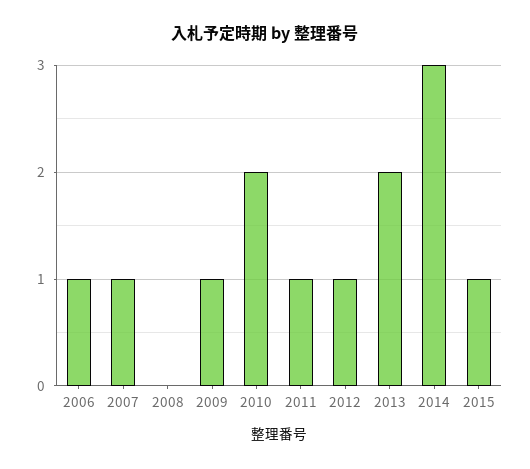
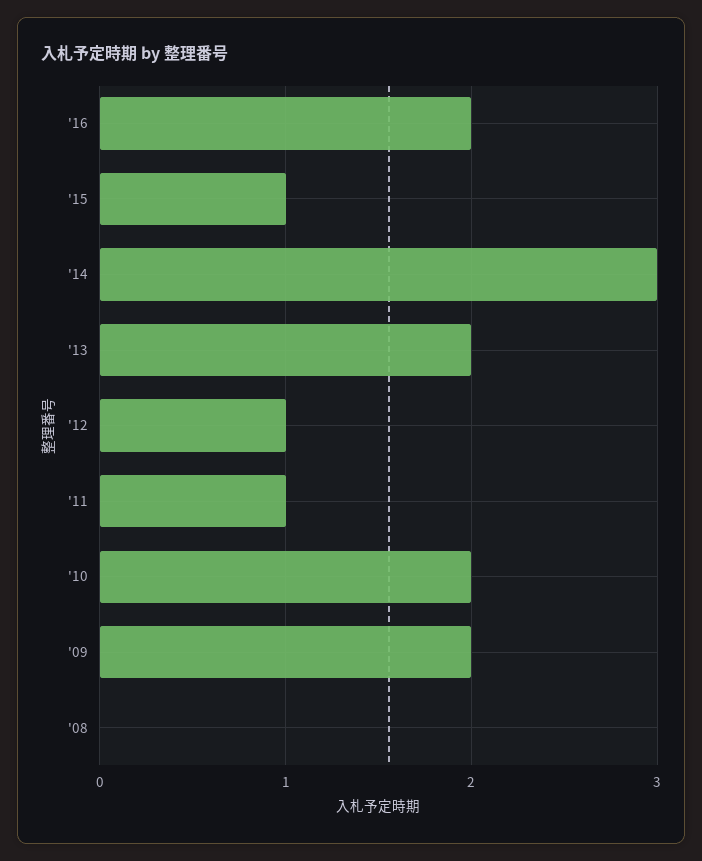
2006: 1 -> none
2007: 1 -> none
2009: 1 -> 2
'16: none -> 2

